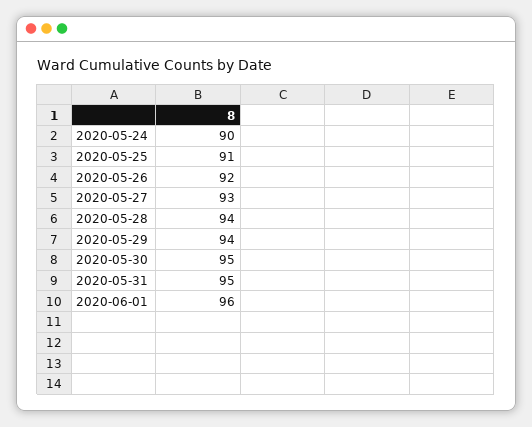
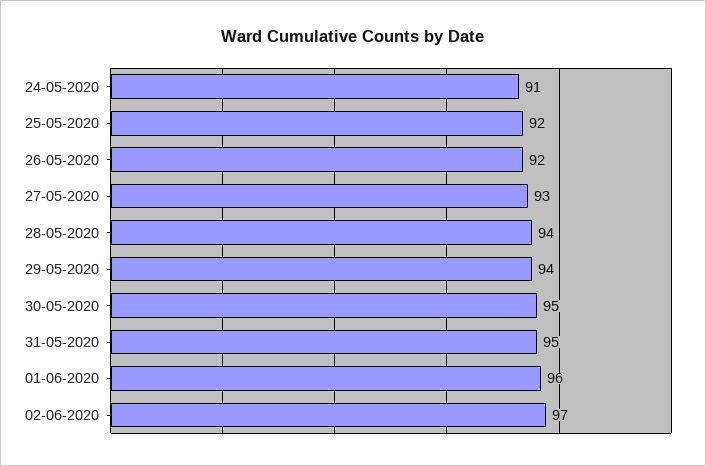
2020-05-24: 90 -> 91
2020-05-25: 91 -> 92
02-06-2020: none -> 97

